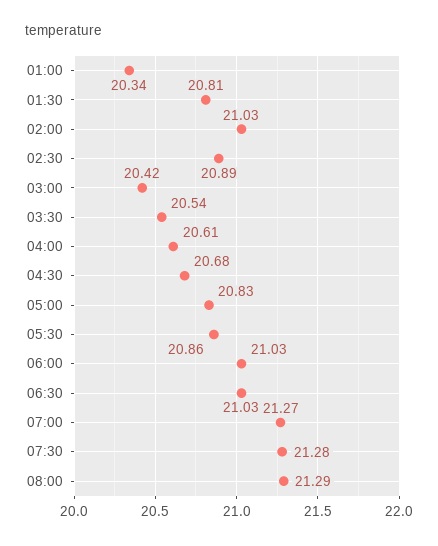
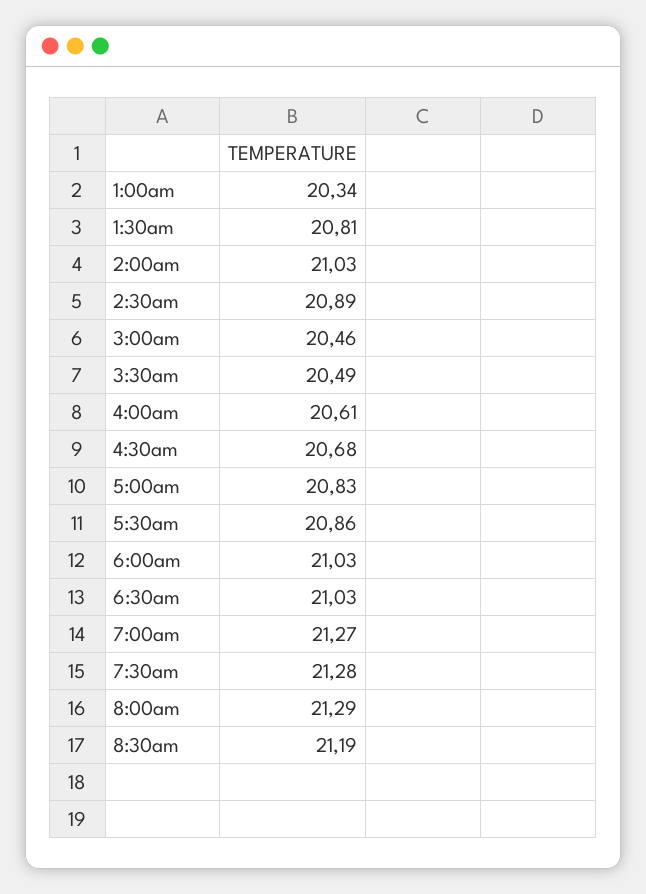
03:00: 20.42 -> 20.46
03:30: 20.54 -> 20.49
8:30am: none -> 21.19

